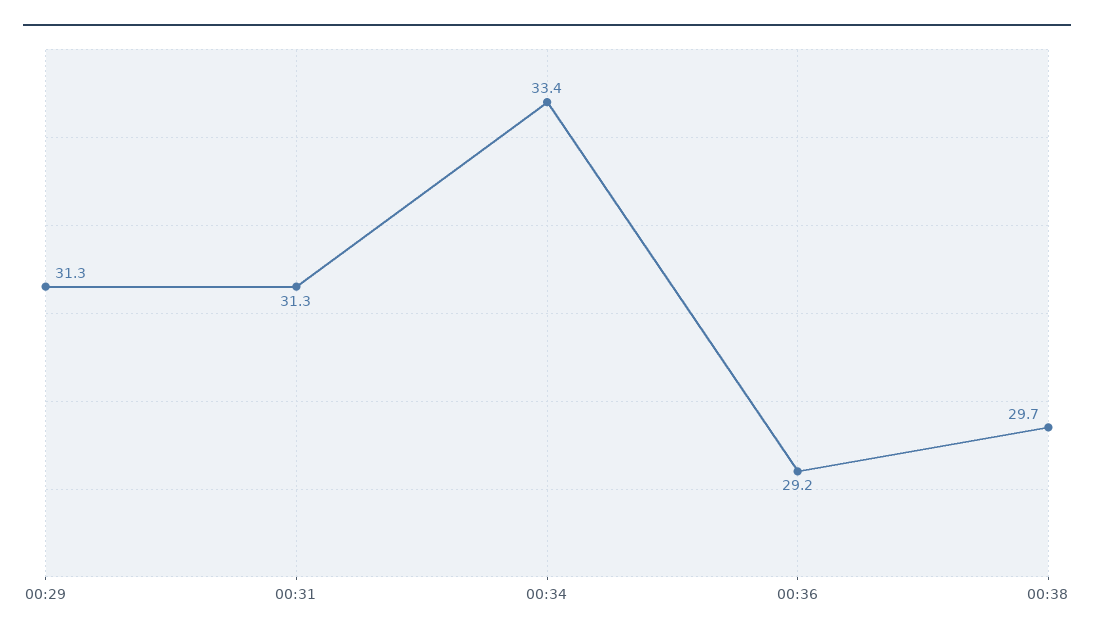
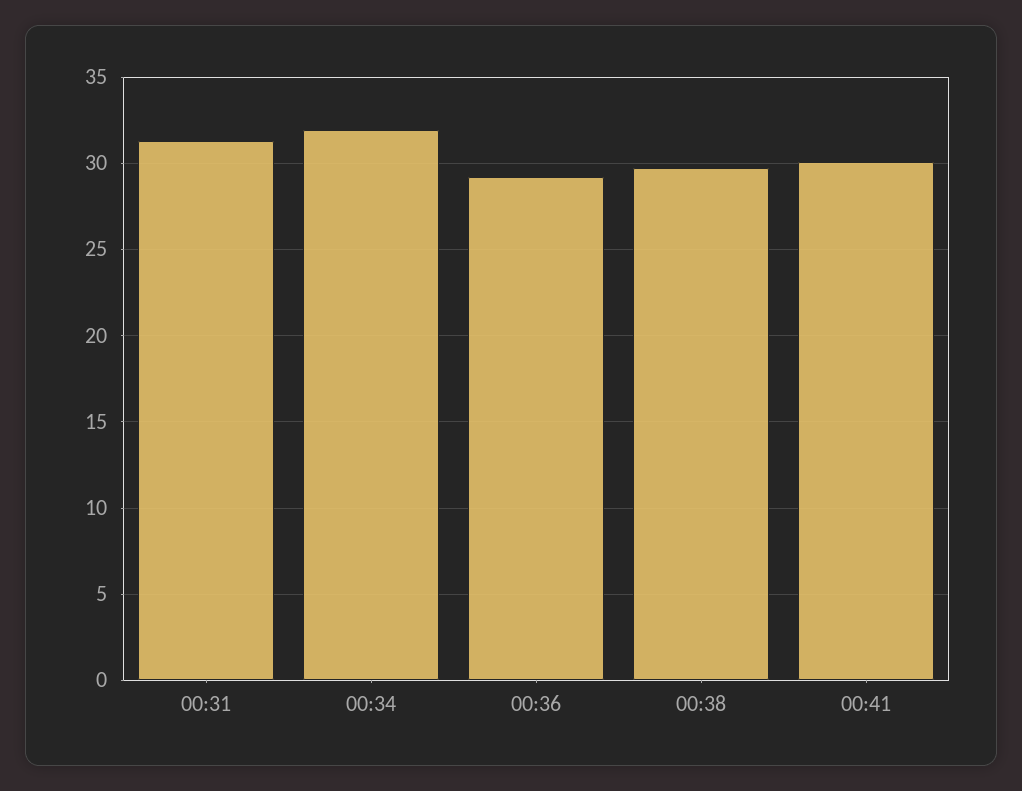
00:29: 31.3 -> none
00:34: 33.4 -> 32
00:41: none -> 30

